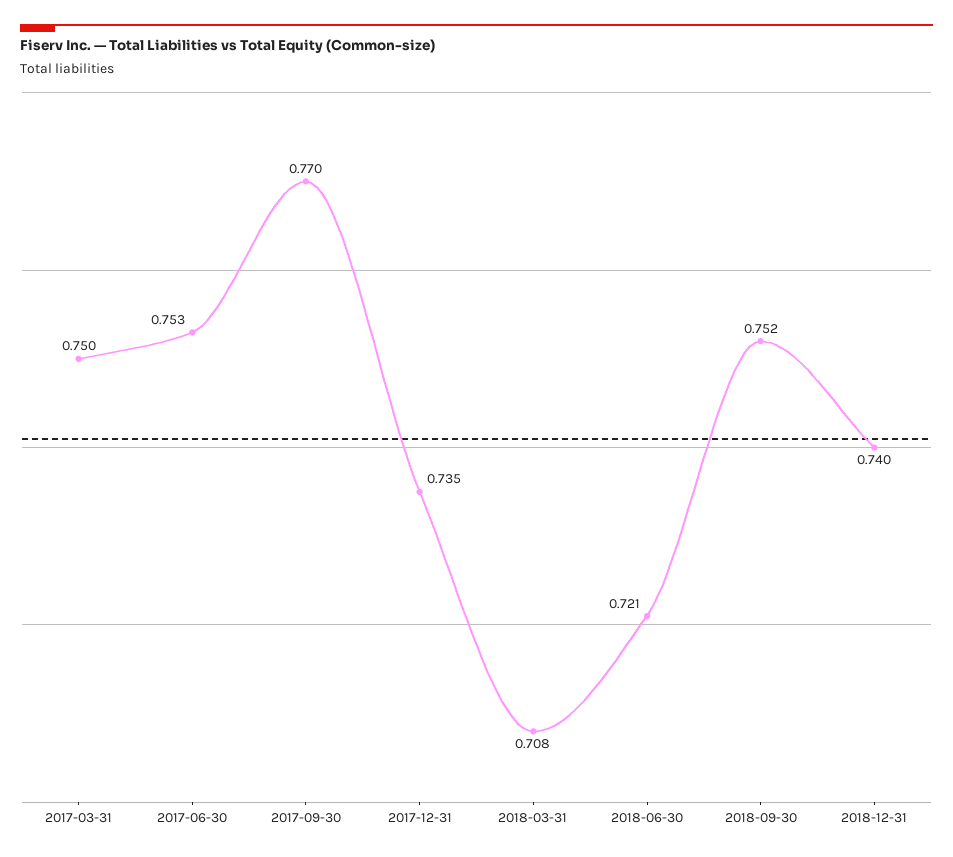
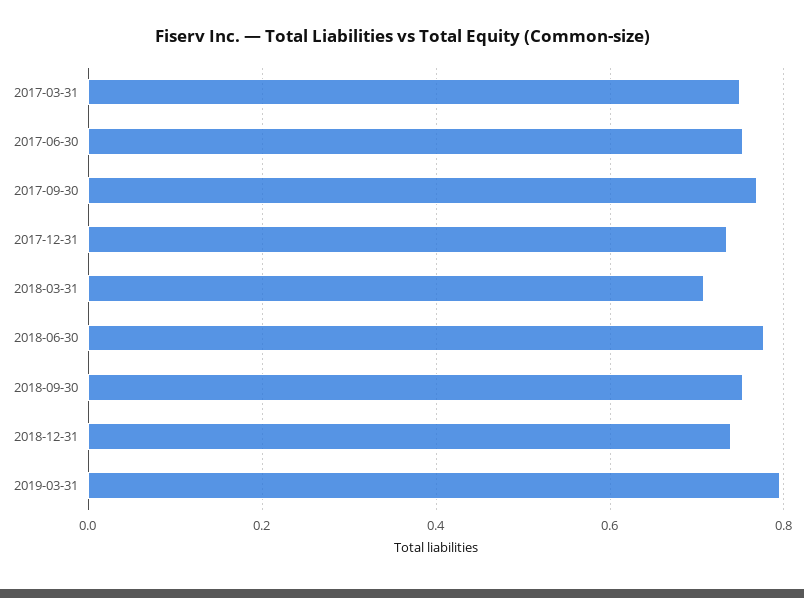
2018-06-30: 0.721 -> 0.78
2019-03-31: none -> 0.8

